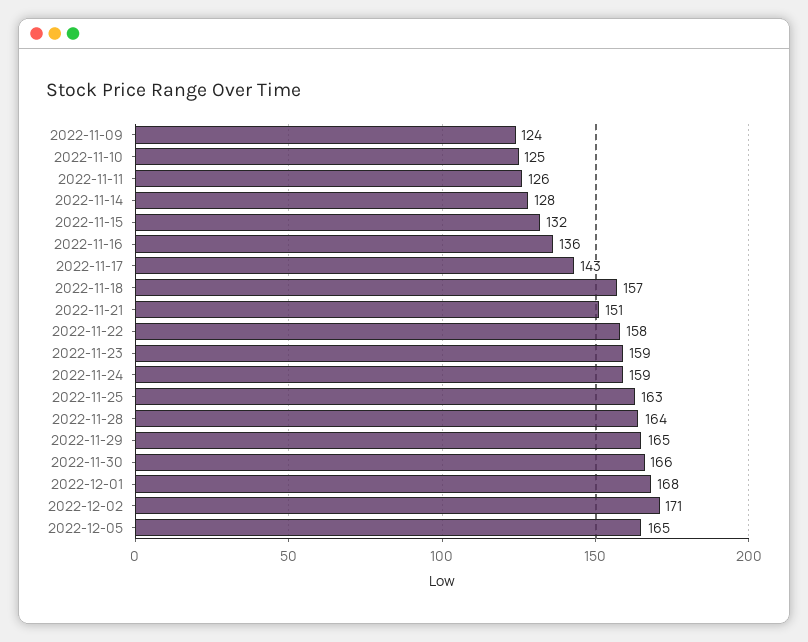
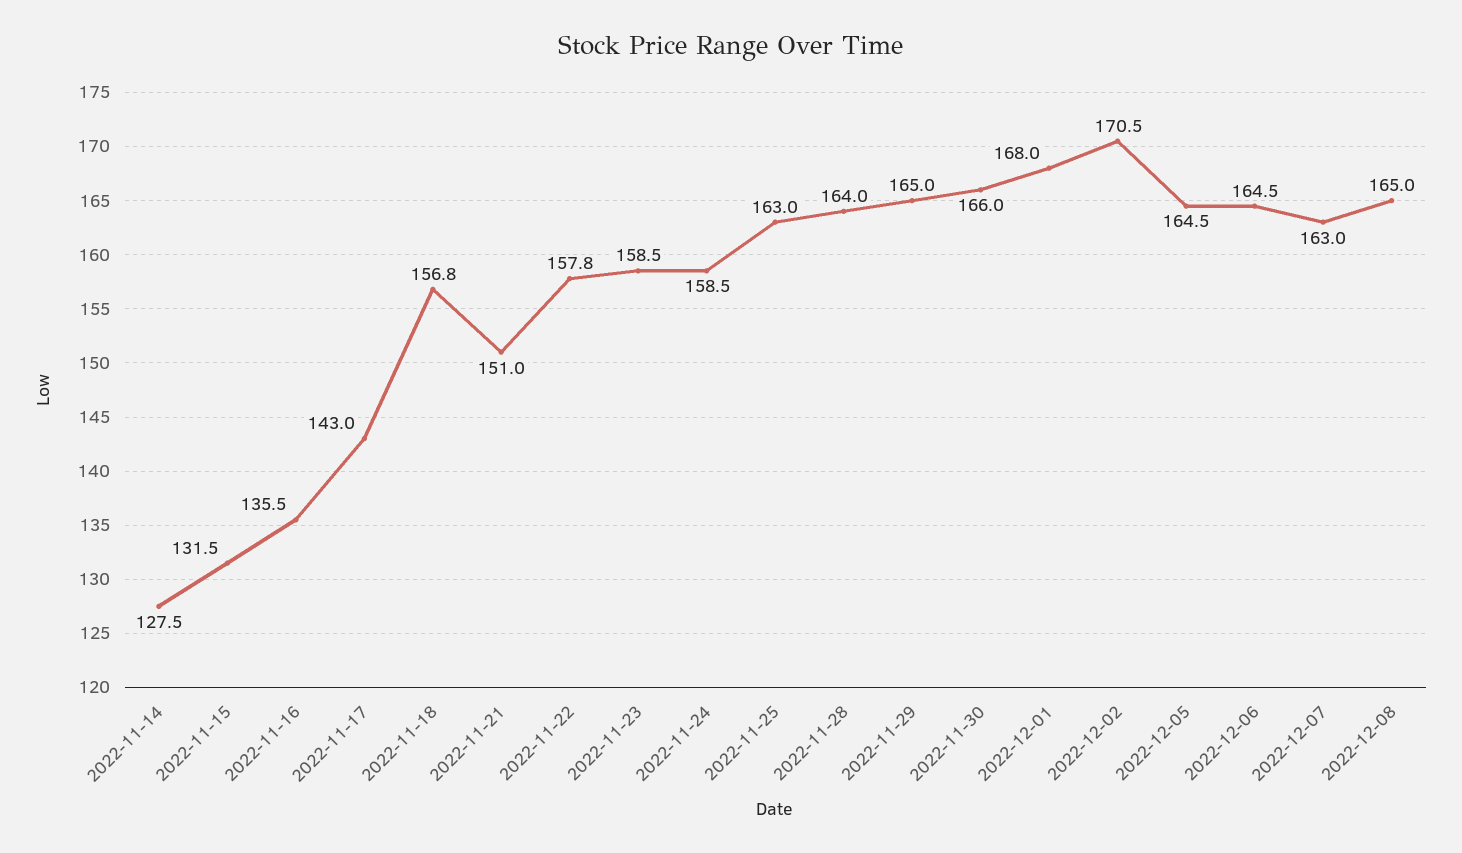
2022-11-09: 124 -> none
2022-11-10: 125 -> none
2022-11-11: 126 -> none
2022-12-06: none -> 164.5
2022-12-07: none -> 163
2022-12-08: none -> 165

